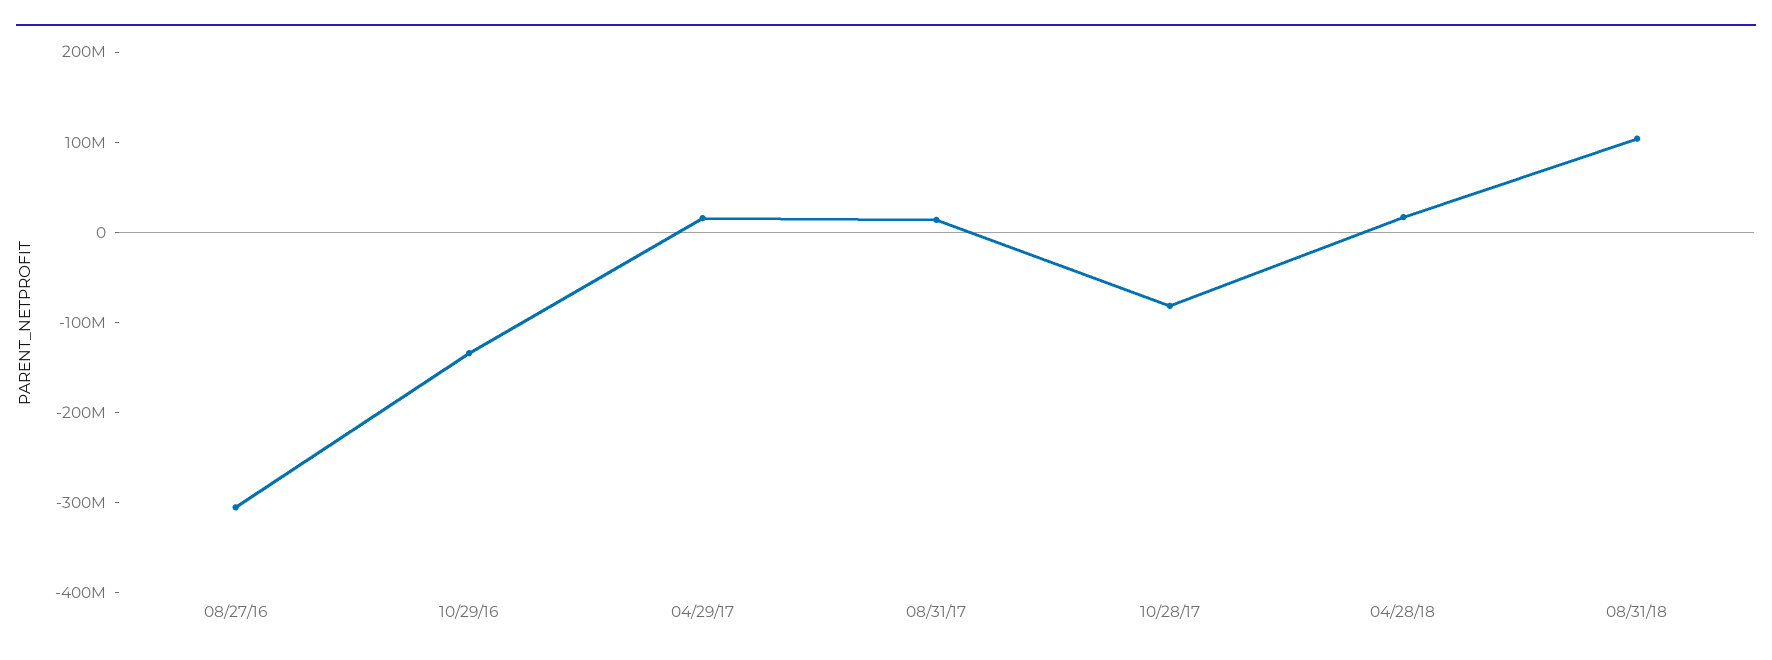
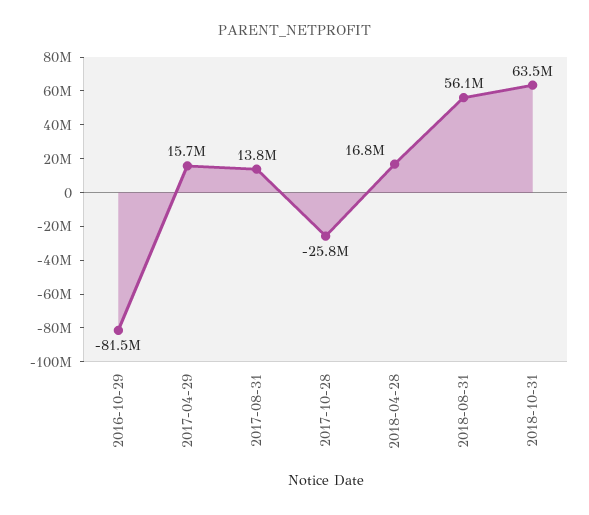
08/27/16: -300000000 -> none
10/29/16: -140000000 -> -81500000
10/28/17: -80000000 -> -25800000
08/31/18: 100000000 -> 56100000
2018-10-31: none -> 63500000

